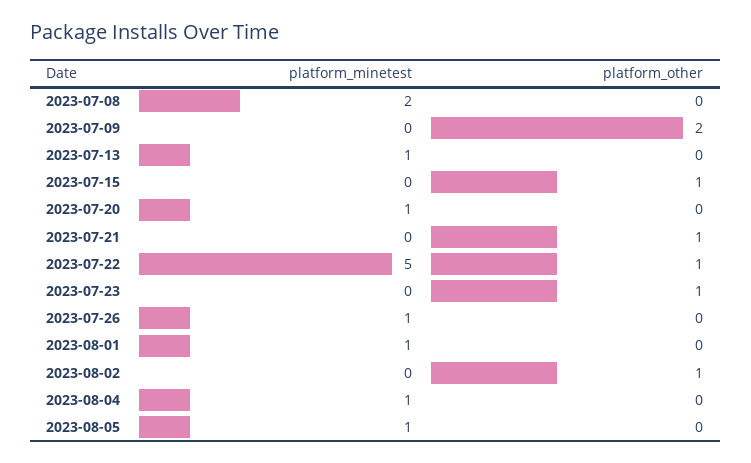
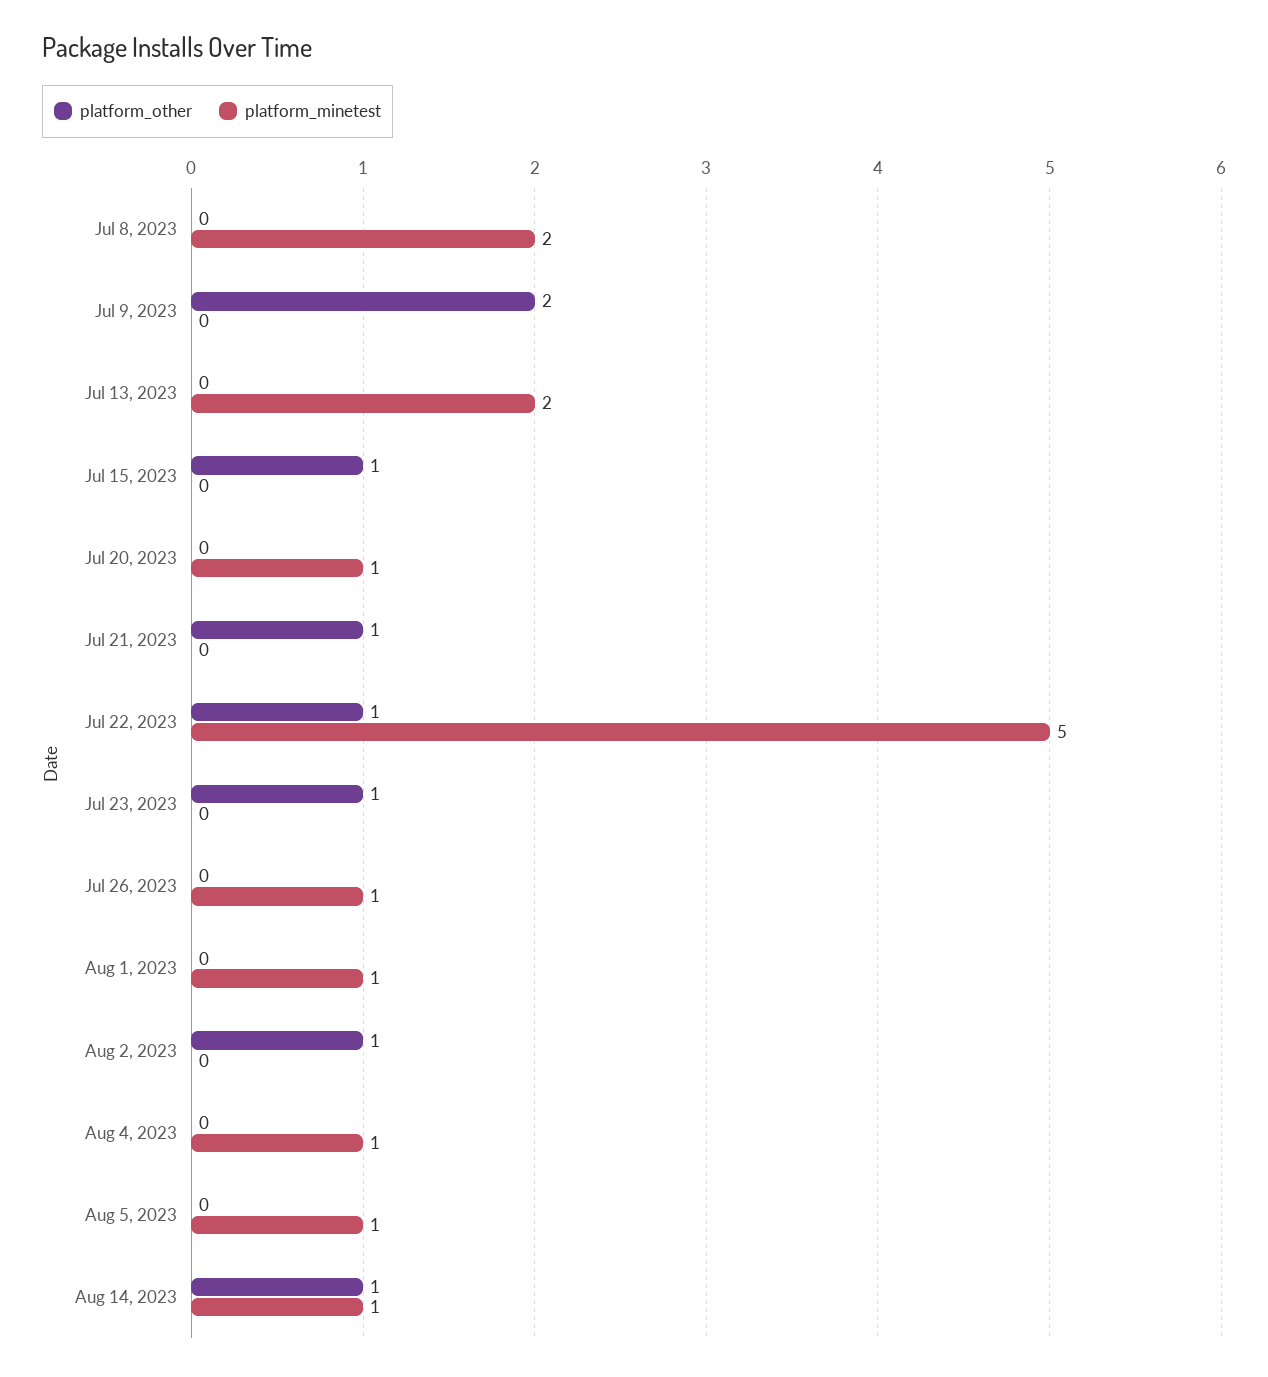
platform_minetest, 2023-07-13: 1 -> 2
platform_other, Aug 14, 2023: none -> 1
platform_minetest, Aug 14, 2023: none -> 1

